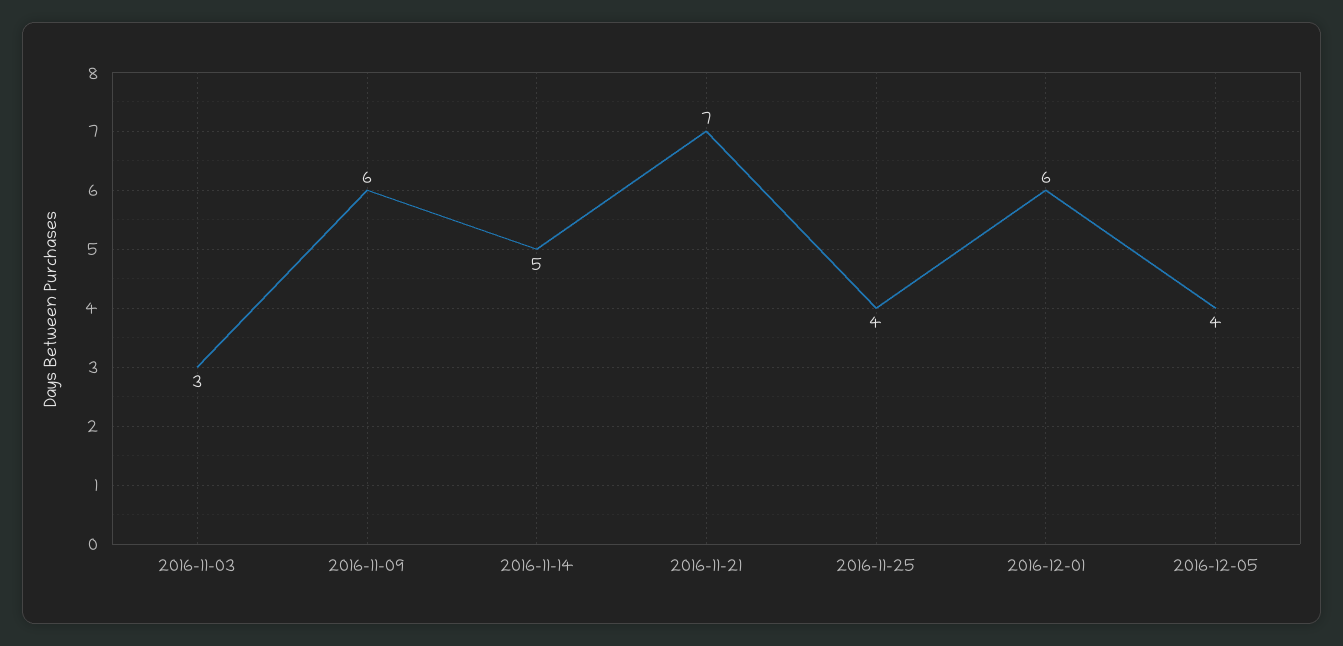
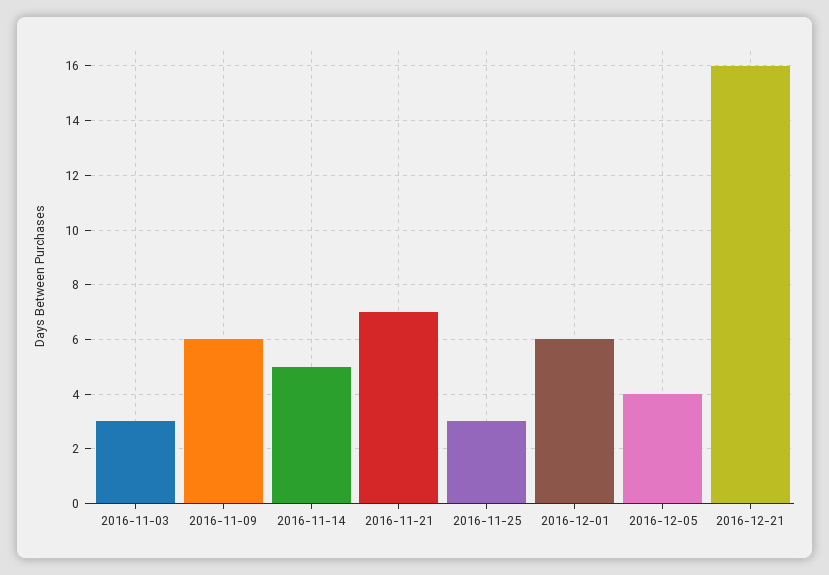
2016-11-25: 4 -> 3
2016-12-21: none -> 16

